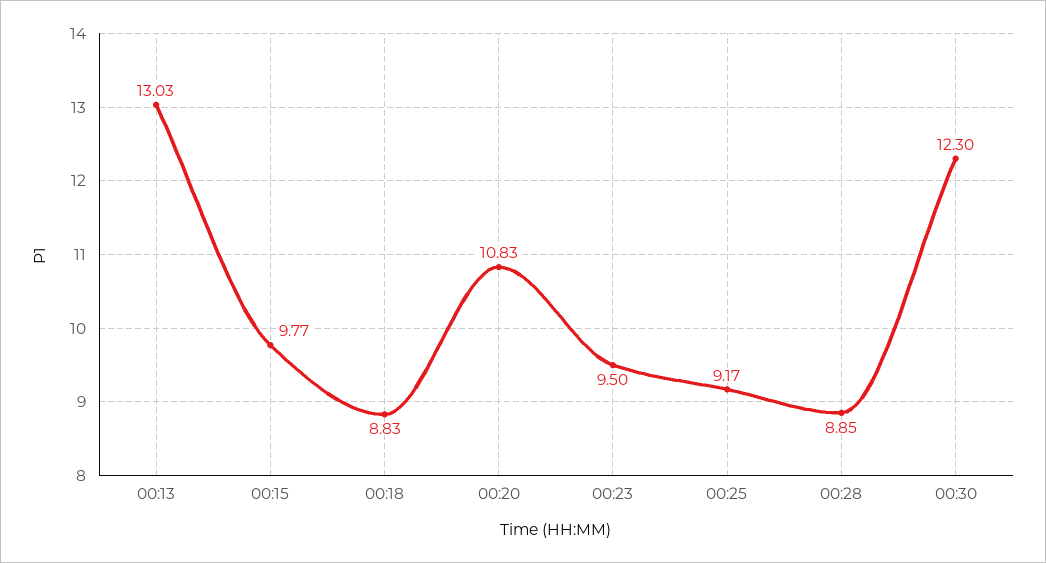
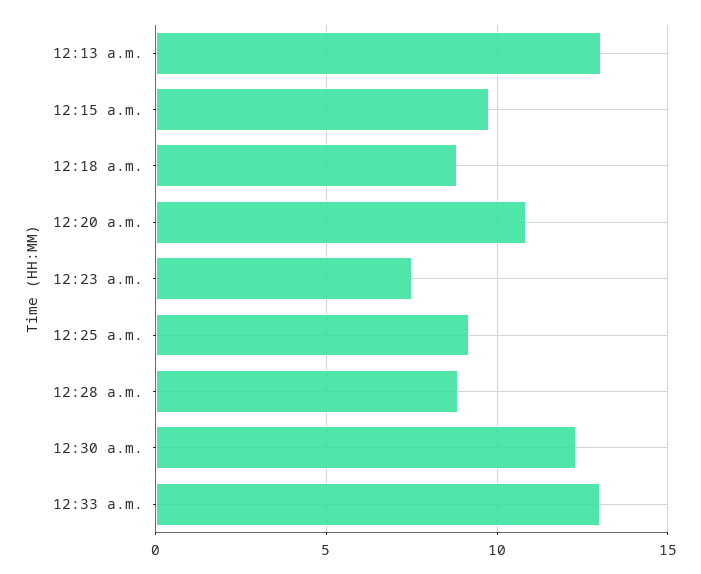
00:23: 9.5 -> 7.5
12:33 a.m.: none -> 13

